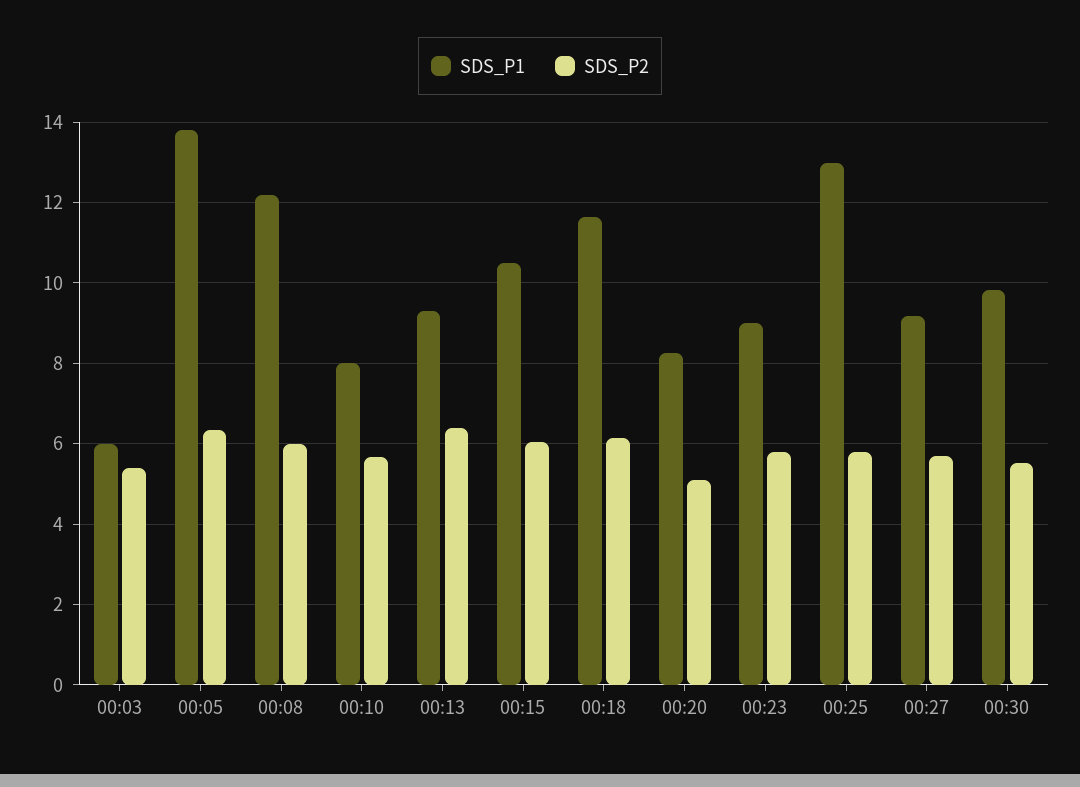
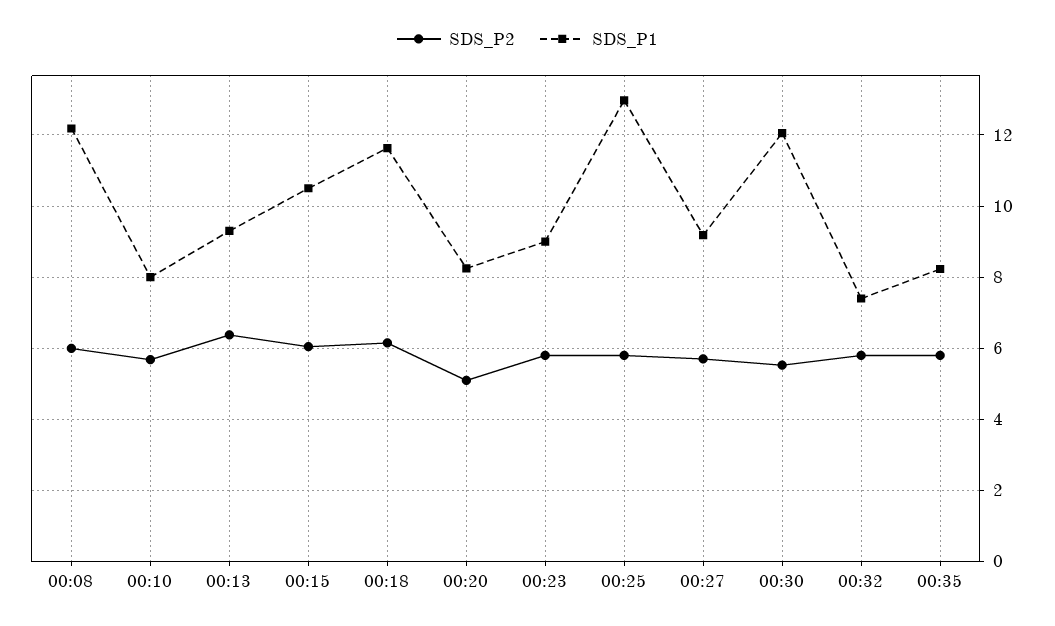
SDS_P1, 00:03: 6 -> none
SDS_P2, 00:03: 5.4 -> none
SDS_P1, 00:05: 13.8 -> none
SDS_P2, 00:05: 6.4 -> none
SDS_P1, 00:30: 9.8 -> 12
SDS_P2, 00:32: none -> 5.8
SDS_P1, 00:32: none -> 7.4
SDS_P2, 00:35: none -> 5.8
SDS_P1, 00:35: none -> 8.2

